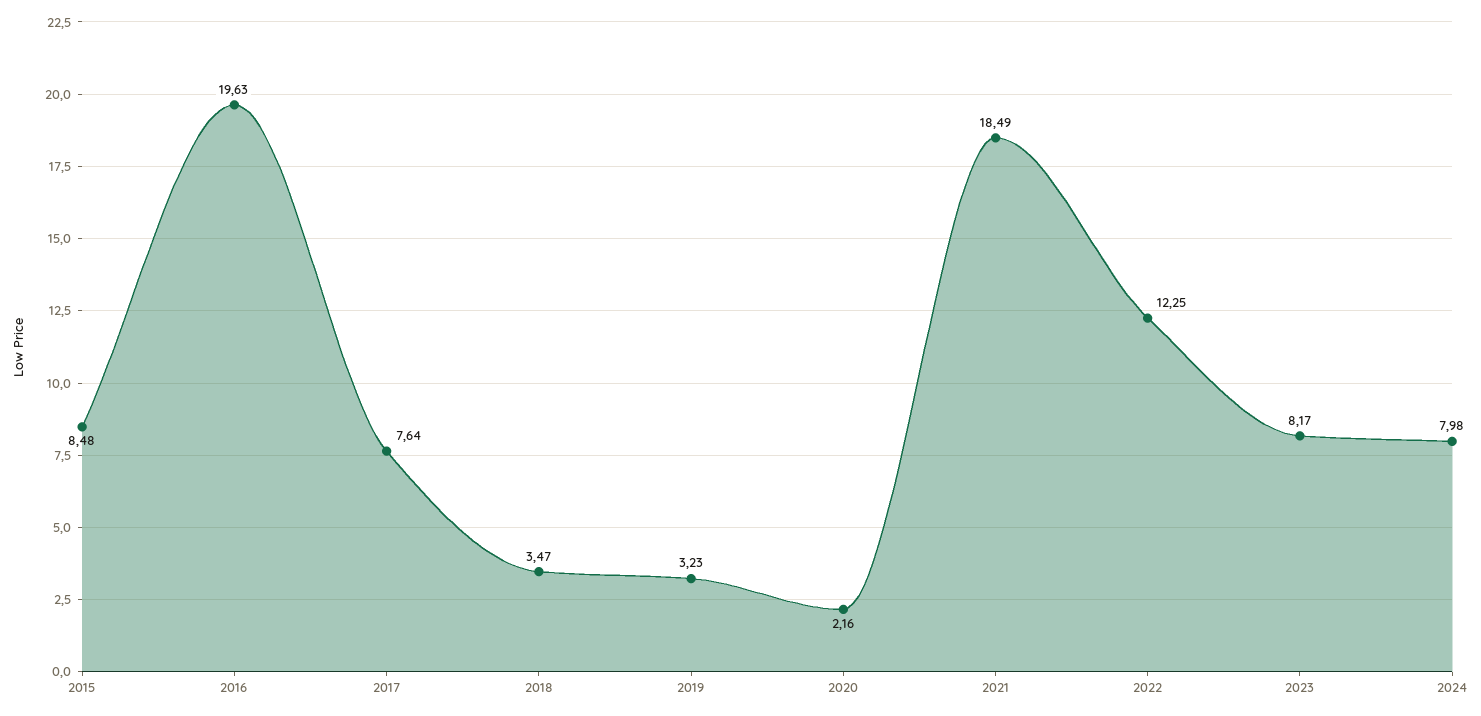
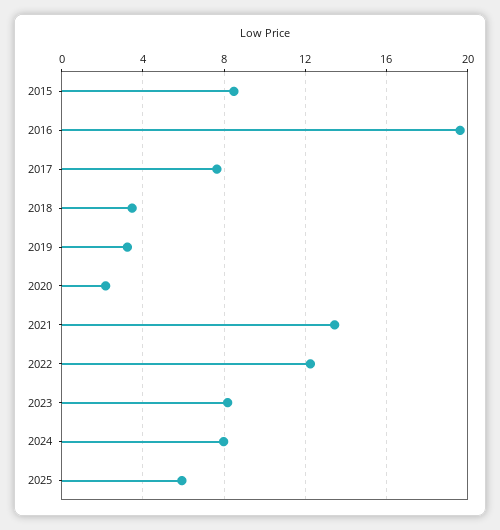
2021: 18.49 -> 13.5
2025: none -> 6

